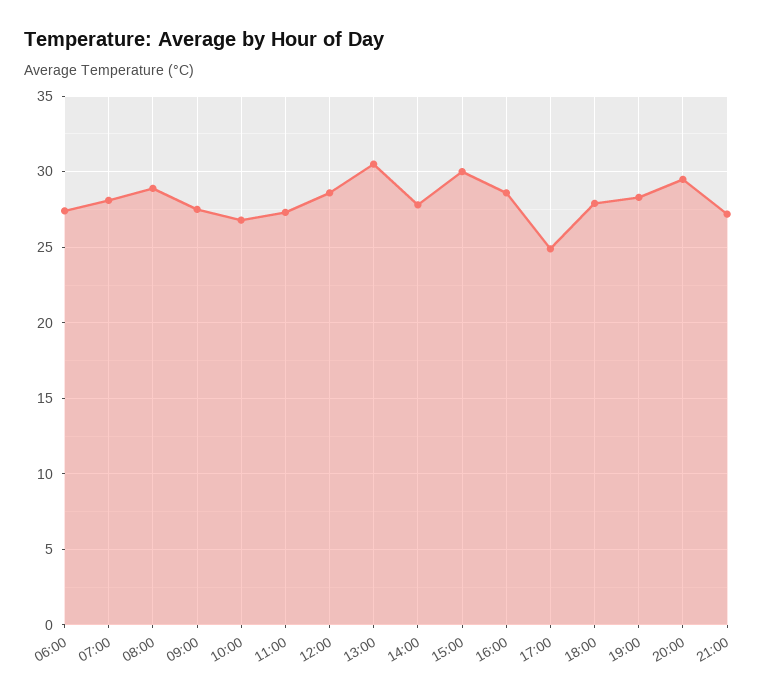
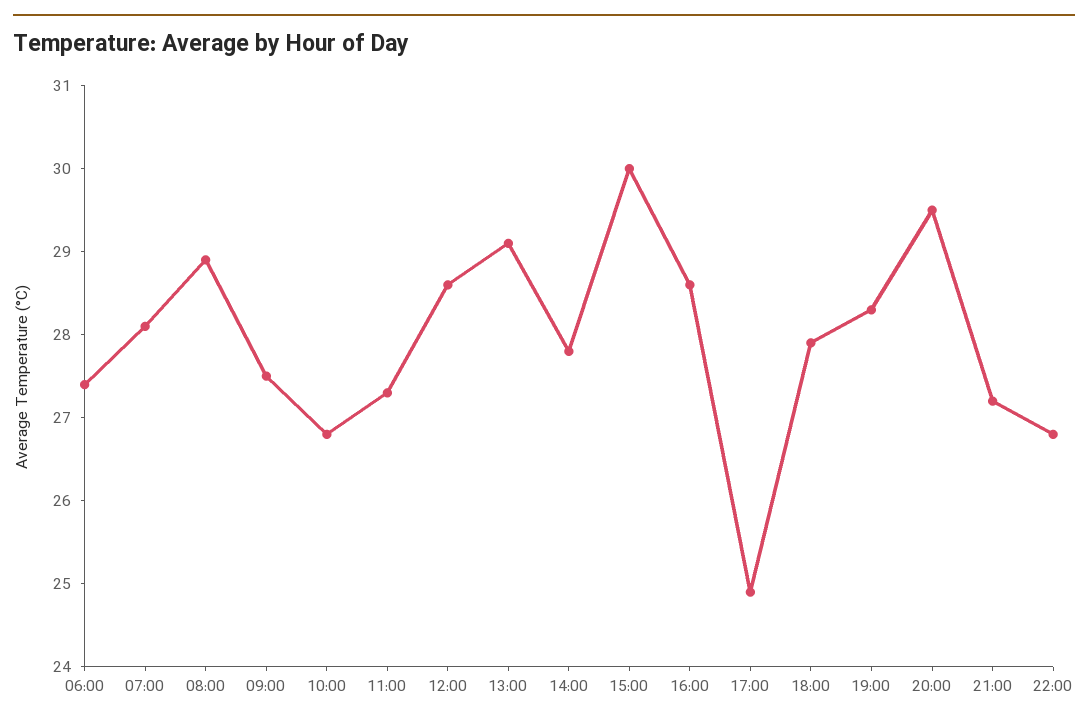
13:00: 30.5 -> 29.1
22:00: none -> 26.8

